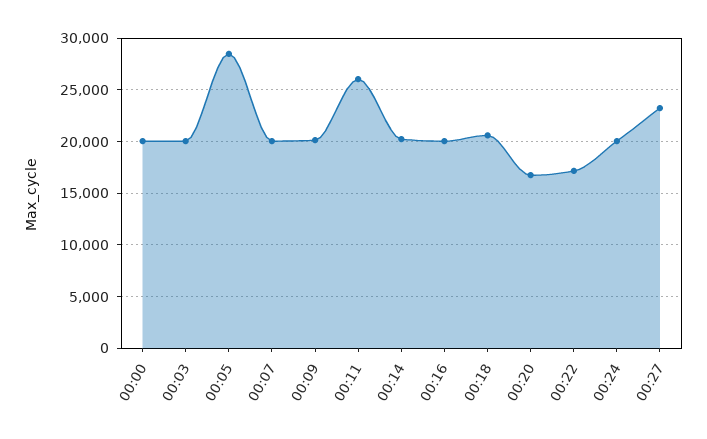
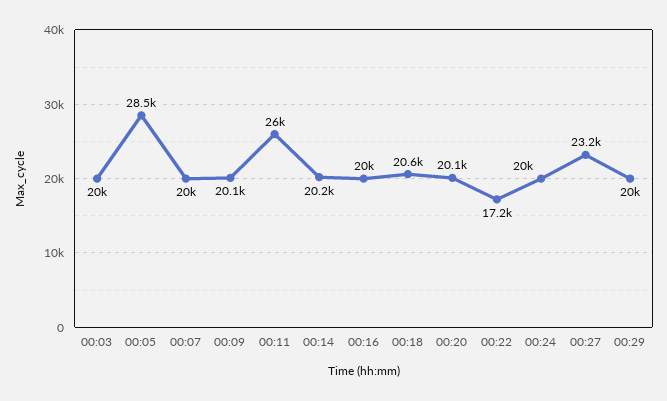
00:00: 20000 -> none
00:20: 17000 -> 20100
00:29: none -> 20000

